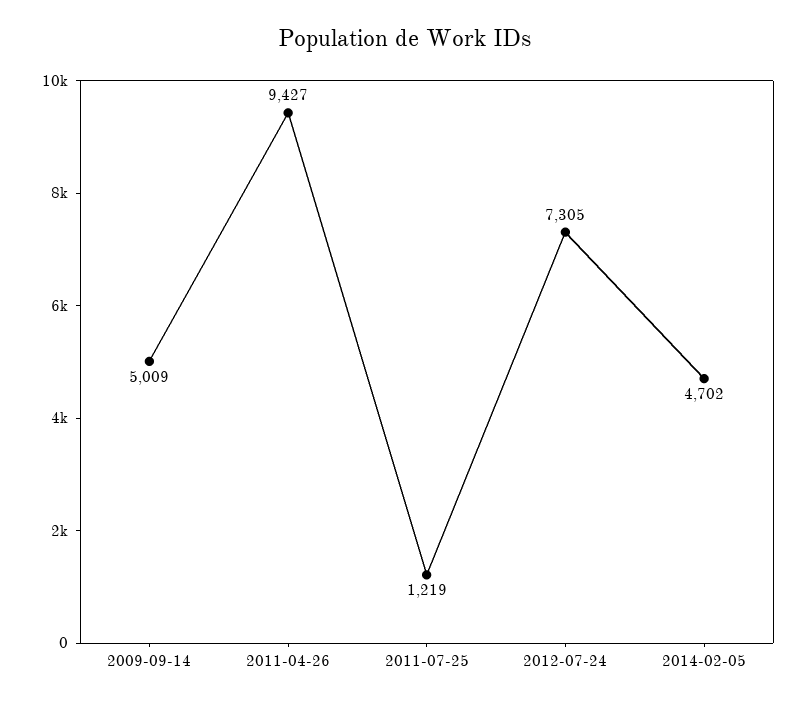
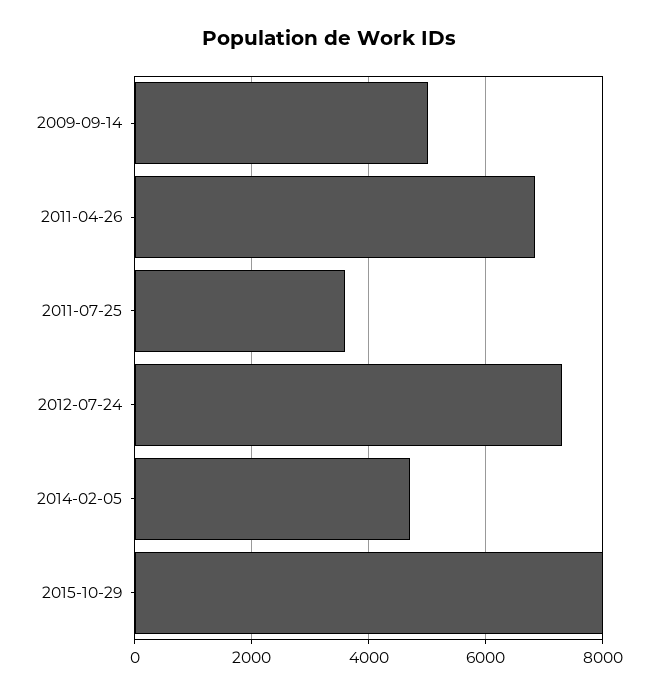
2011-04-26: 9427 -> 6800
2011-07-25: 1219 -> 3600
2015-10-29: none -> 8000

